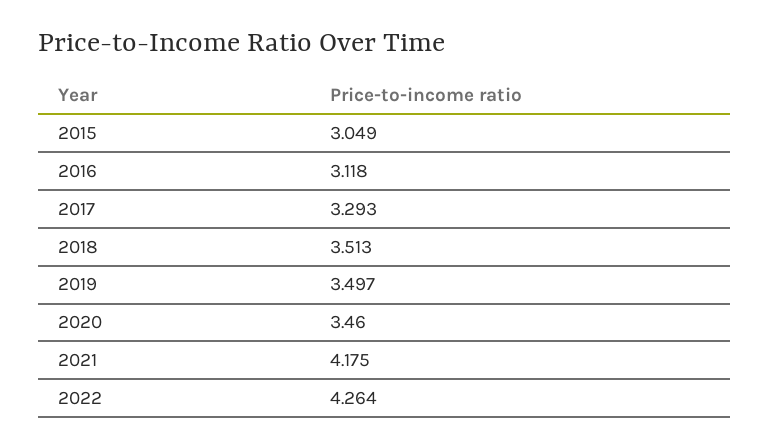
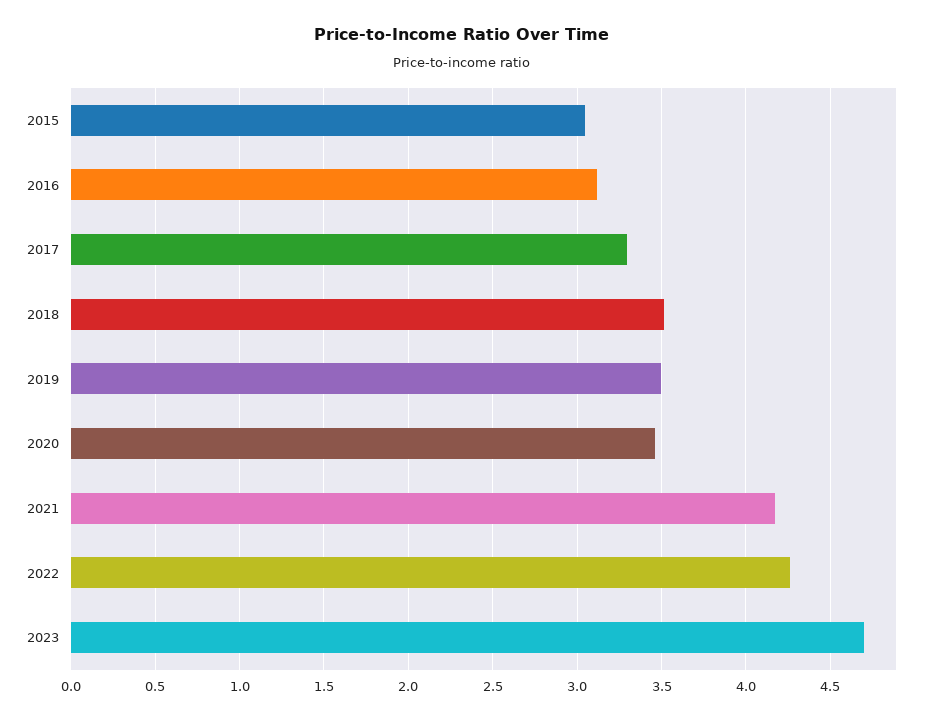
2023: none -> 4.7

